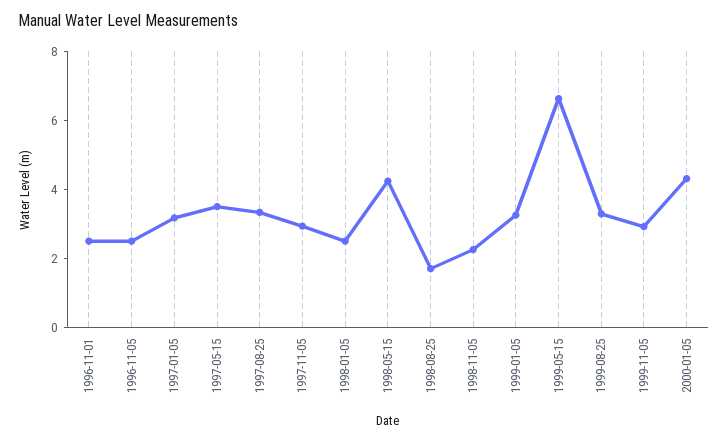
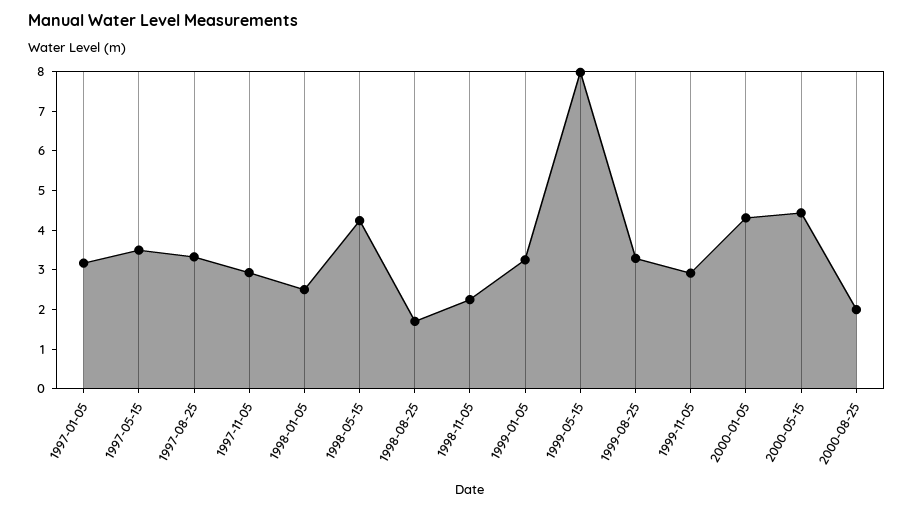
1996-11-01: 2.5 -> none
1996-11-05: 2.5 -> none
1999-05-15: 6.5 -> 8
2000-05-15: none -> 4.5
2000-08-25: none -> 2

